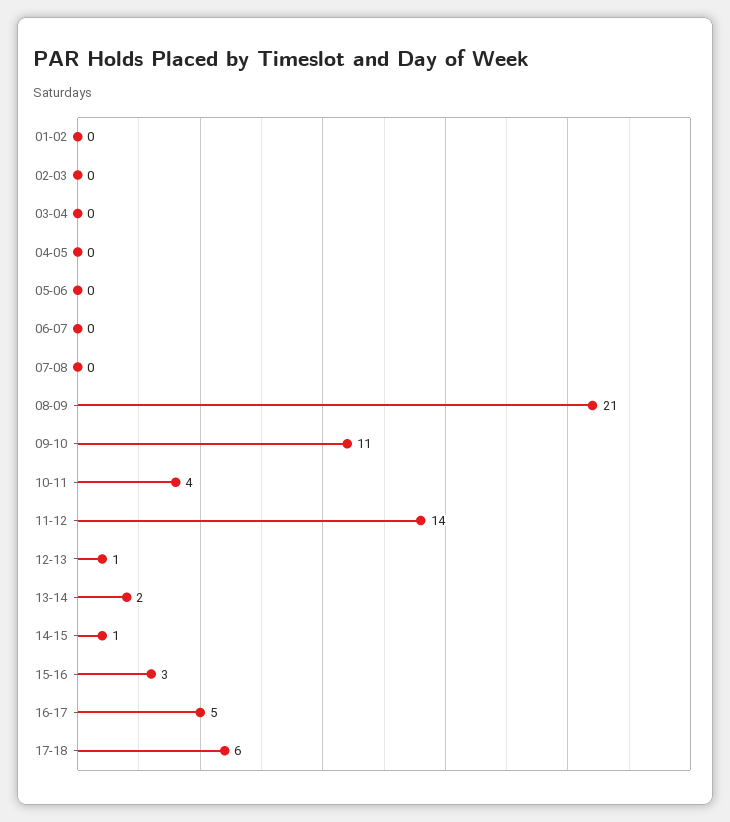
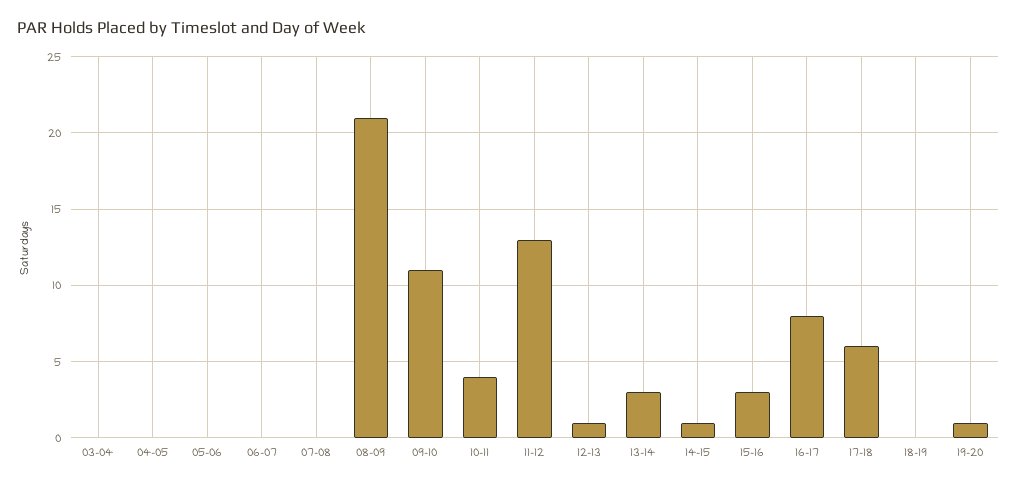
01-02: 0 -> none
02-03: 0 -> none
11-12: 14 -> 13
13-14: 2 -> 3
16-17: 5 -> 8
18-19: none -> 0
19-20: none -> 1

